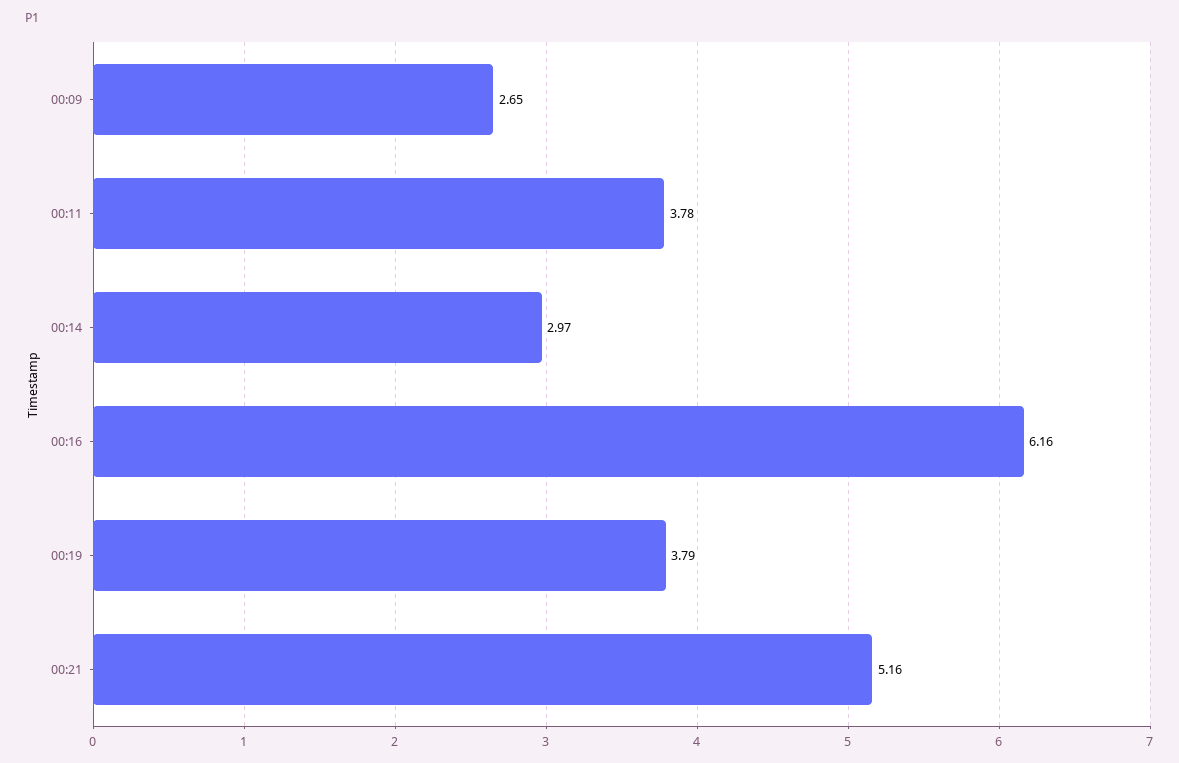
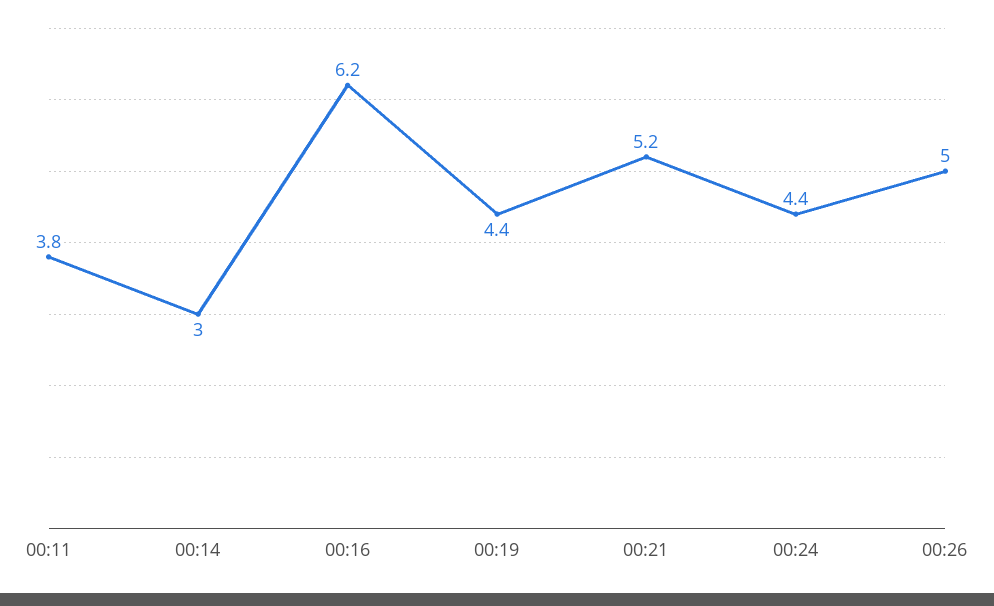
00:09: 2.65 -> none
00:19: 3.79 -> 4.4
00:24: none -> 4.4
00:26: none -> 5

